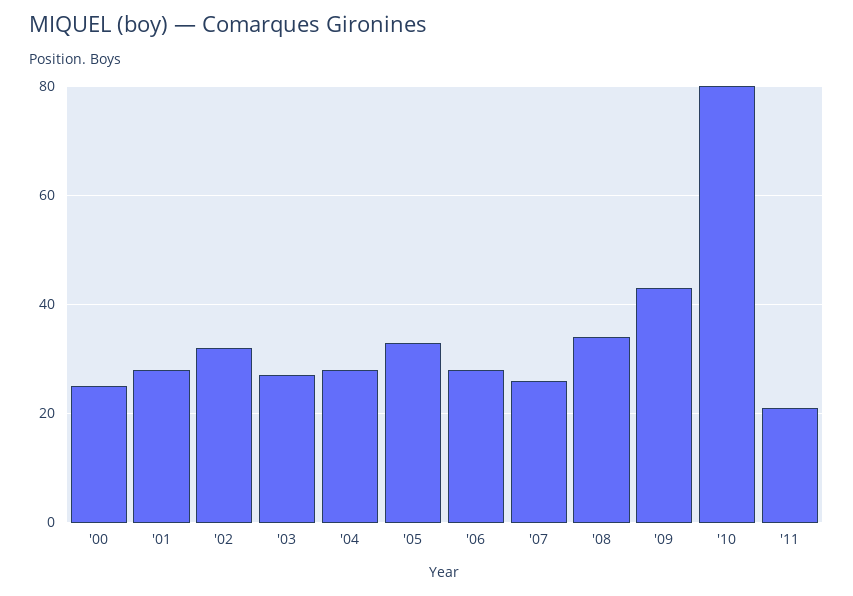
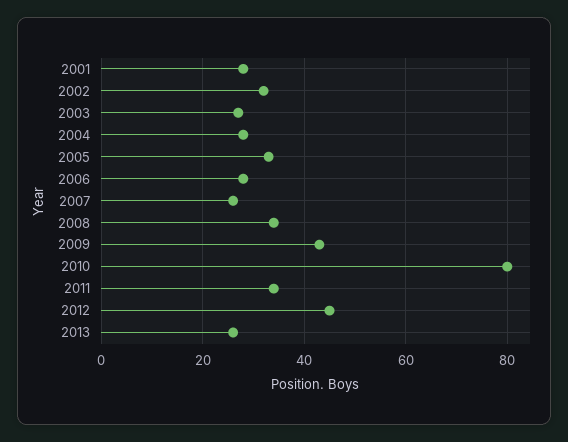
'00: 25 -> none
'11: 20 -> 35
2012: none -> 45
2013: none -> 25

